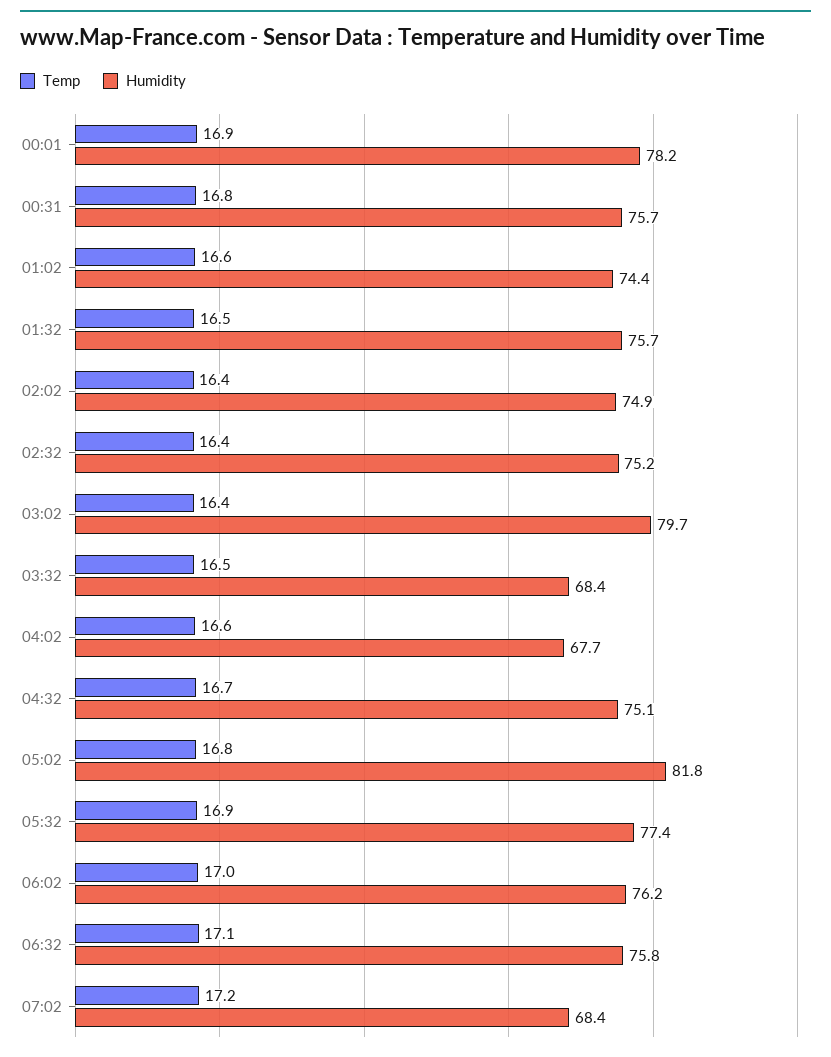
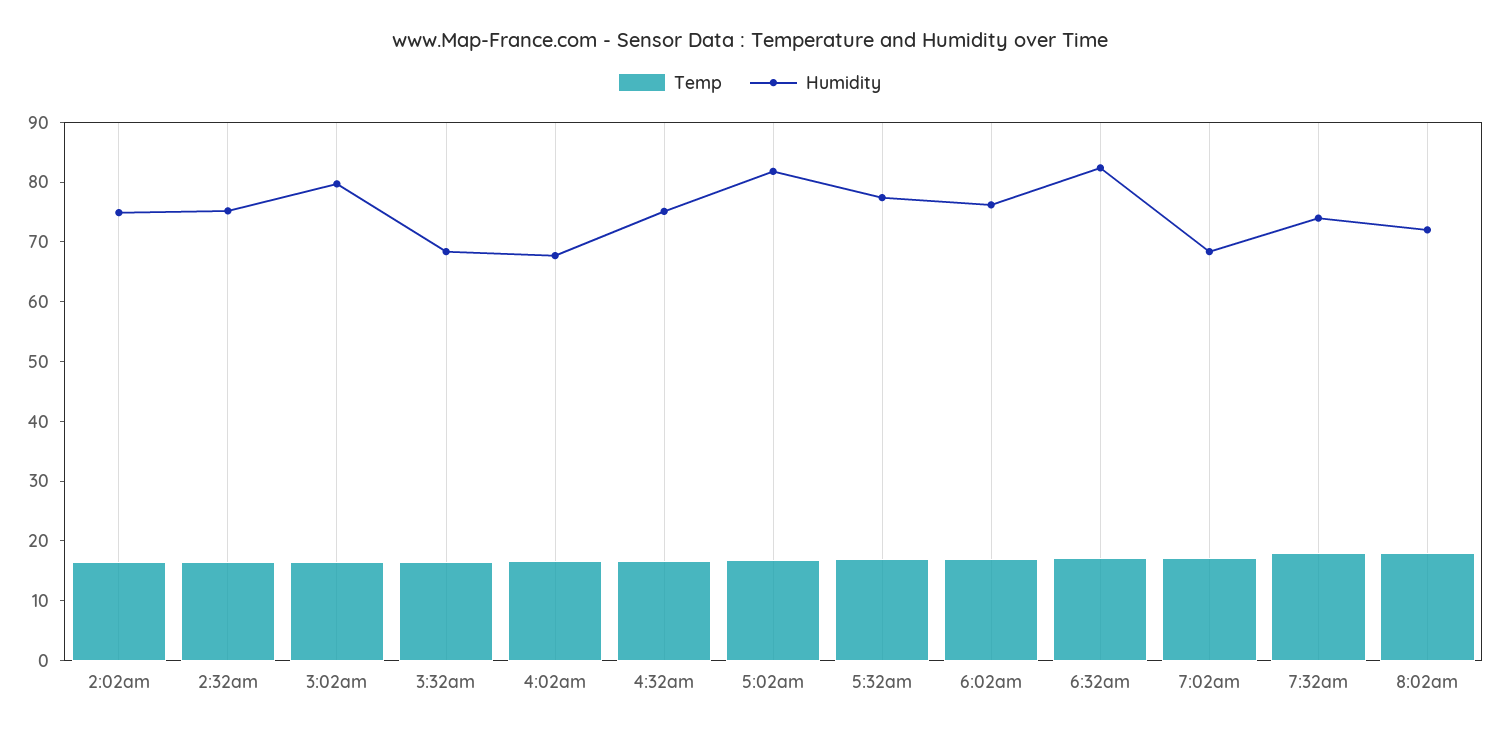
Temp, 00:01: 16.9 -> none
Humidity, 00:01: 78.2 -> none
Temp, 00:31: 16.8 -> none
Humidity, 00:31: 75.7 -> none
Temp, 01:02: 16.6 -> none
Humidity, 01:02: 74.4 -> none
Temp, 01:32: 16.5 -> none
Humidity, 01:32: 75.7 -> none
Humidity, 06:32: 75.8 -> 82
Temp, 7:32am: none -> 18
Humidity, 7:32am: none -> 74
Temp, 8:02am: none -> 18
Humidity, 8:02am: none -> 72

